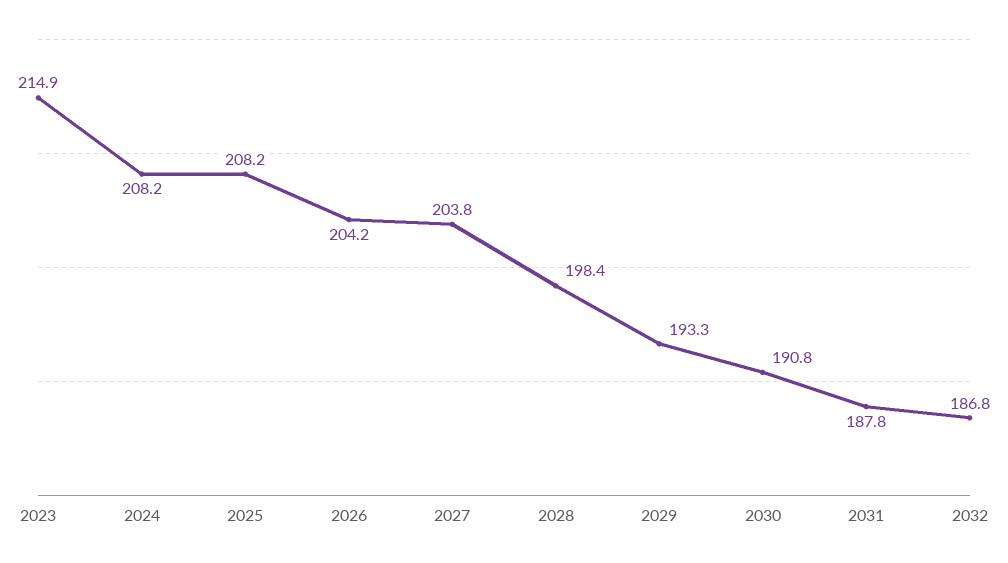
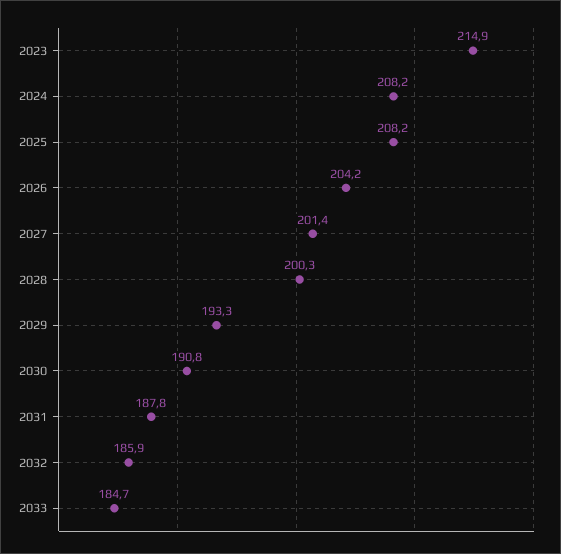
2027: 203.8 -> 201.4
2028: 198.4 -> 200.3
2032: 186.8 -> 185.9
2033: none -> 184.7

